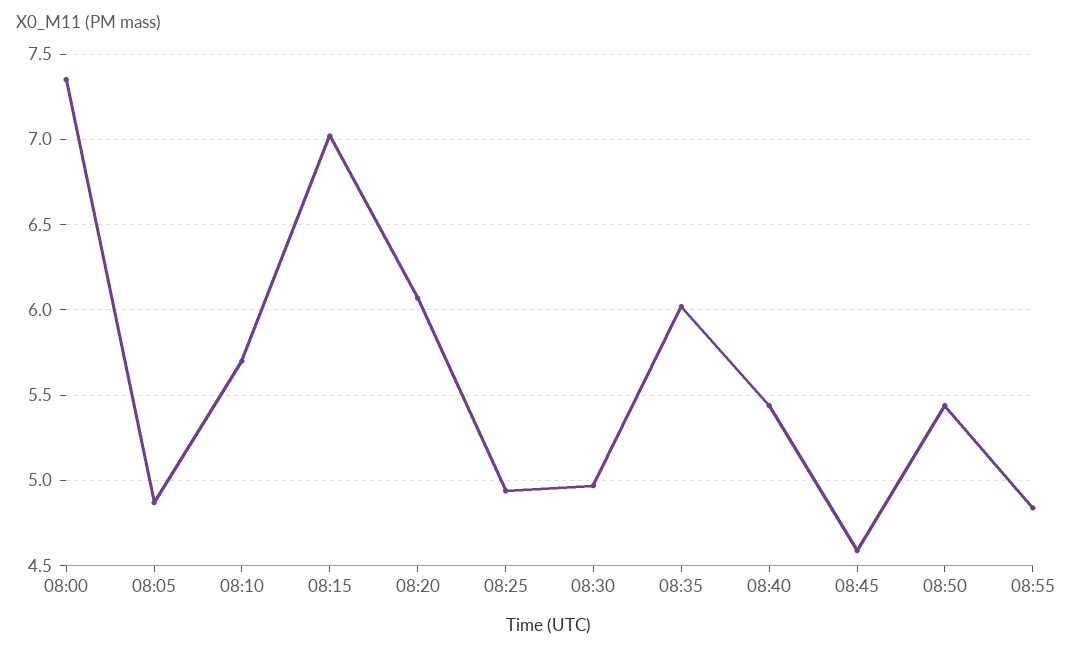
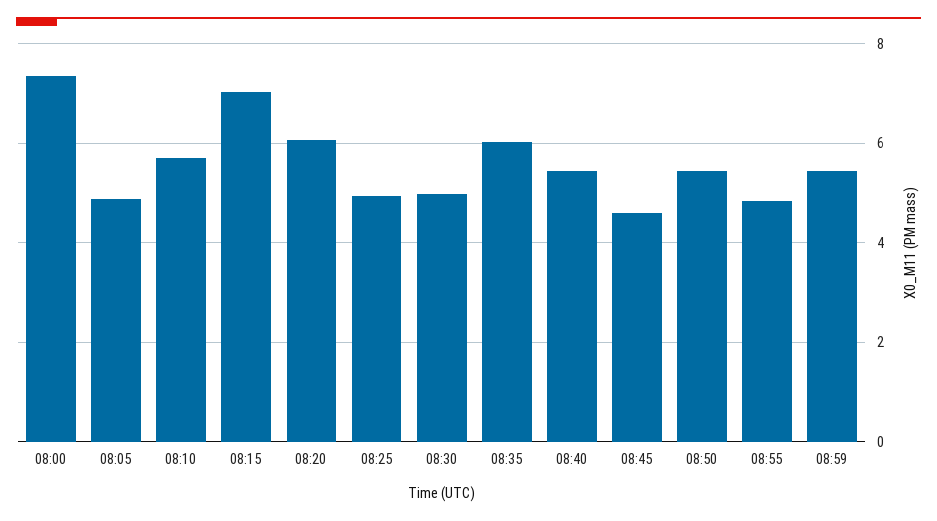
08:59: none -> 5.4

